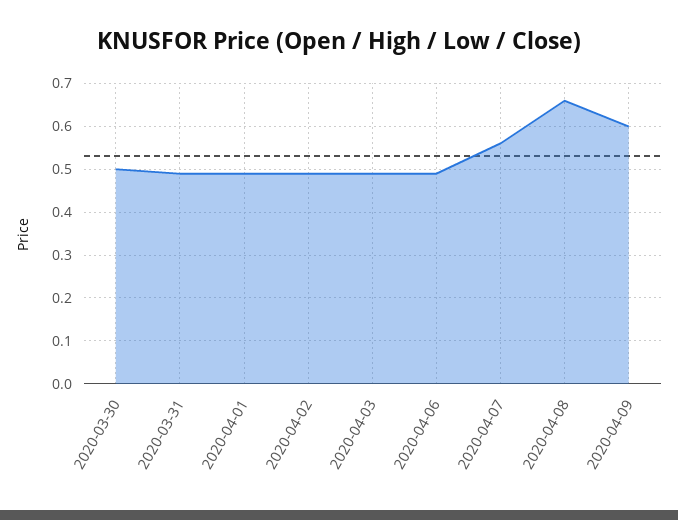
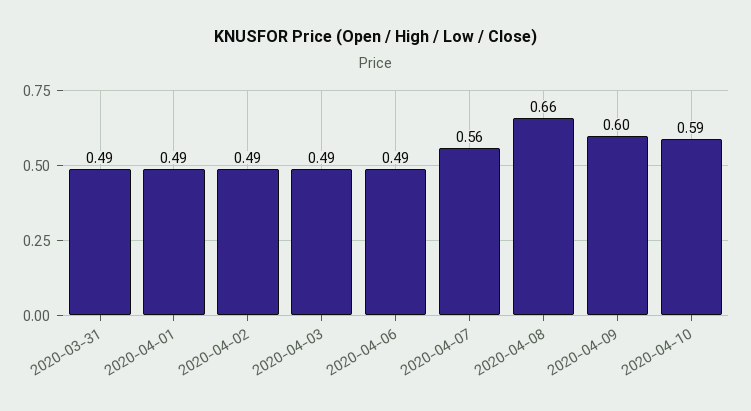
2020-03-30: 0.5 -> none
2020-04-10: none -> 0.59

